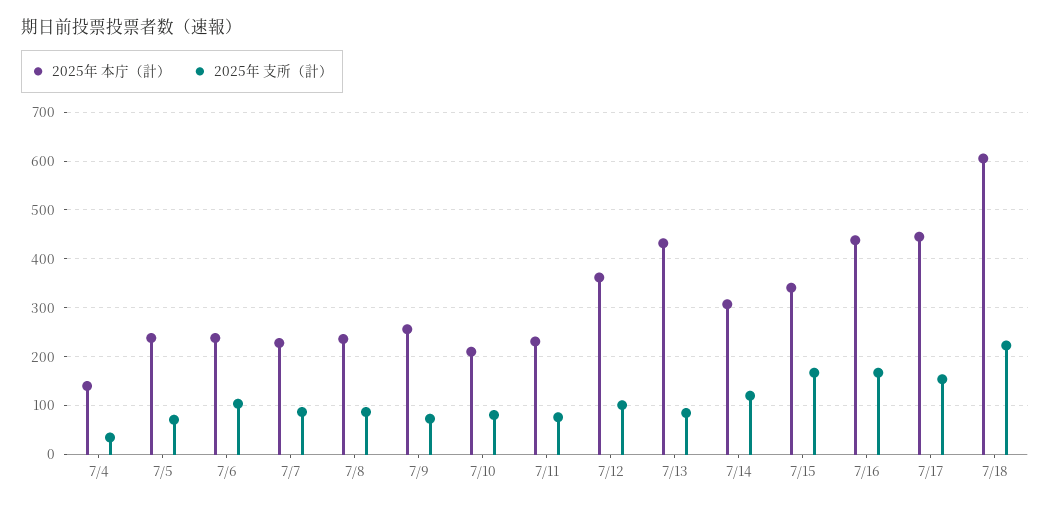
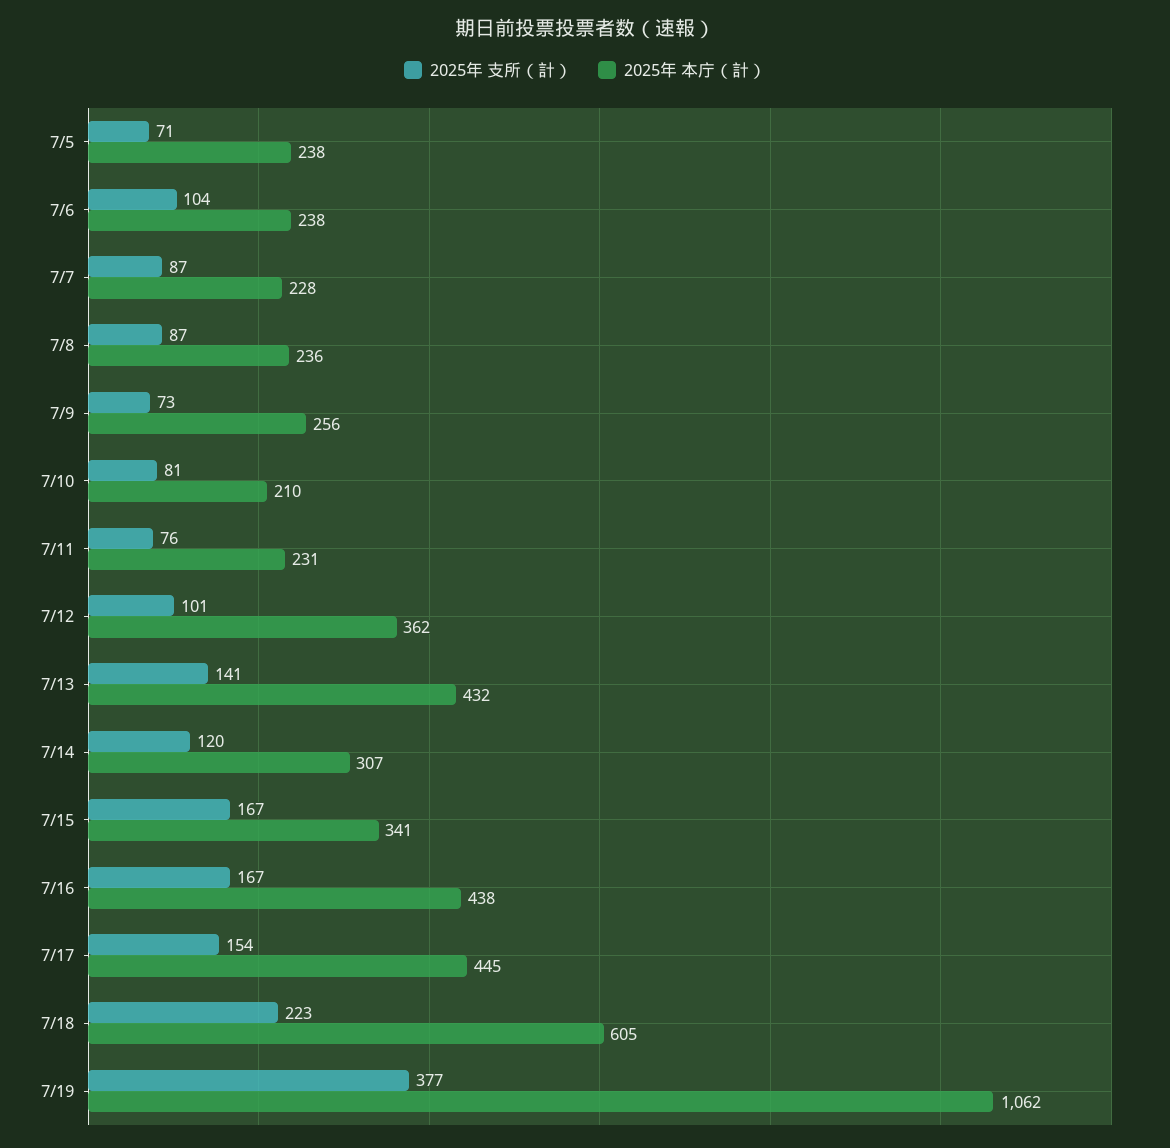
2025年 本庁（計）, 7/4: 140 -> none
2025年 支所（計）, 7/4: 40 -> none
2025年 支所（計）, 7/13: 80 -> 141
2025年 支所（計）, 7/19: none -> 377
2025年 本庁（計）, 7/19: none -> 1062

